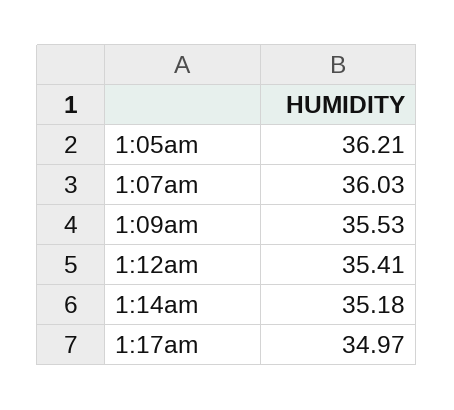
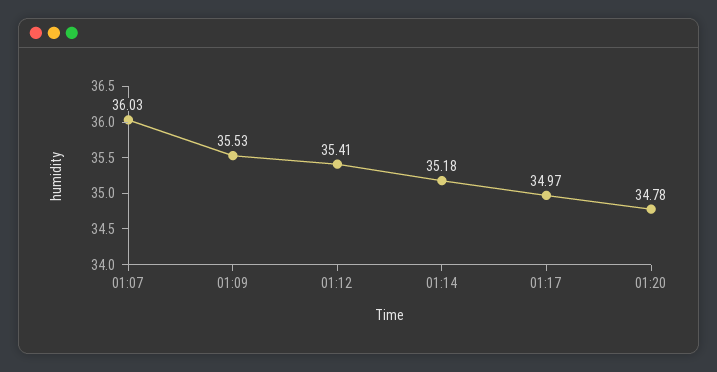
1:05am: 36.21 -> none
01:20: none -> 34.78

